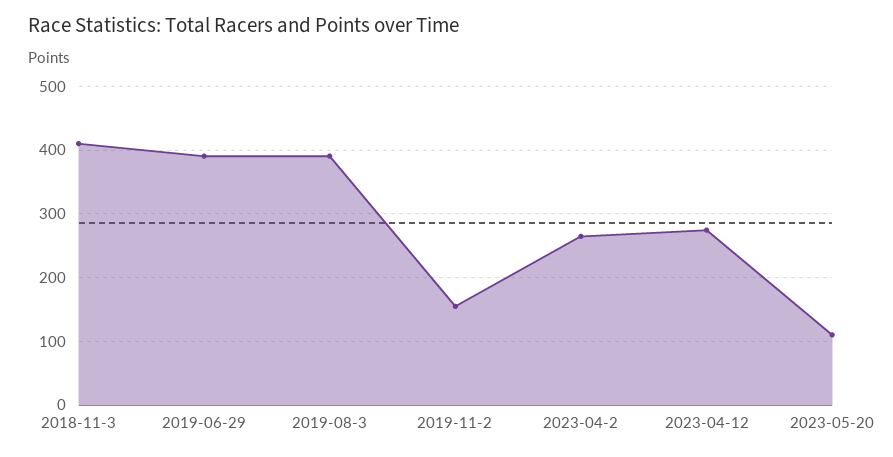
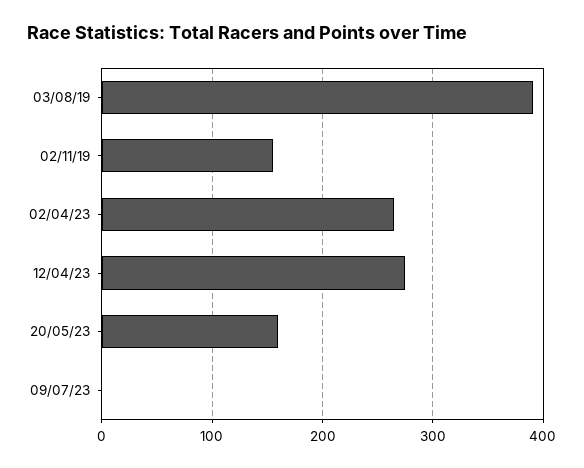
2018-11-3: 410 -> none
2019-06-29: 390 -> none
2023-05-20: 110 -> 160
09/07/23: none -> 0

